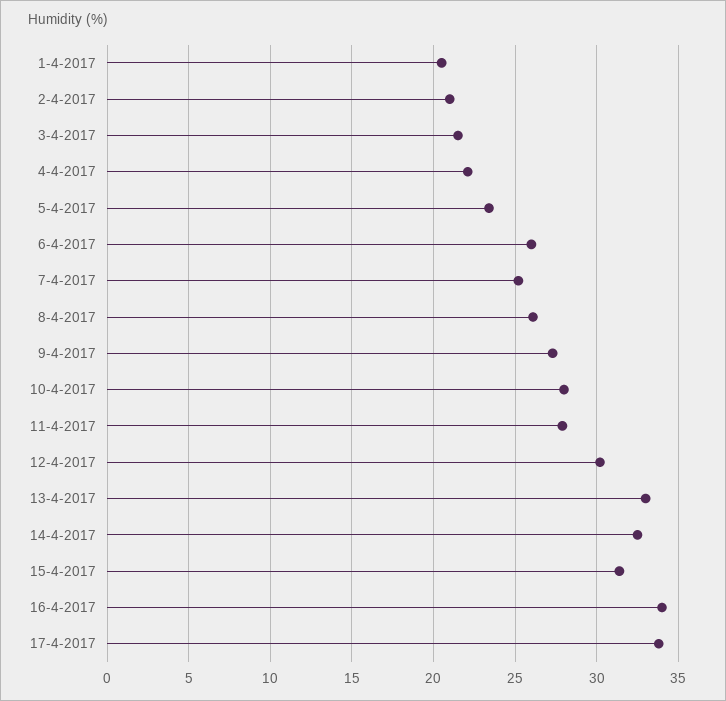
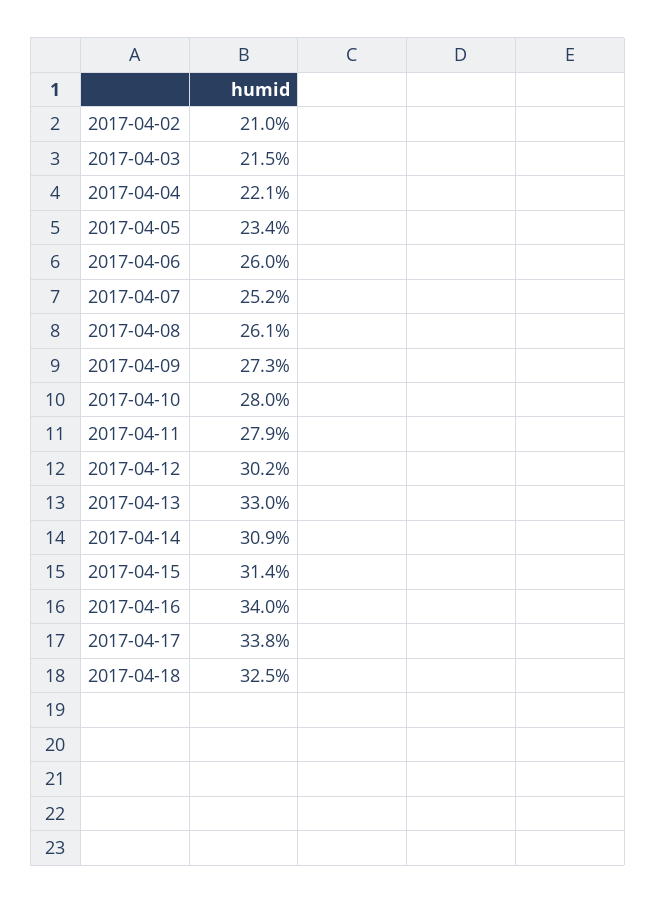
1-4-2017: 20.5 -> none
14-4-2017: 32.5 -> 30.9
2017-04-18: none -> 32.5

